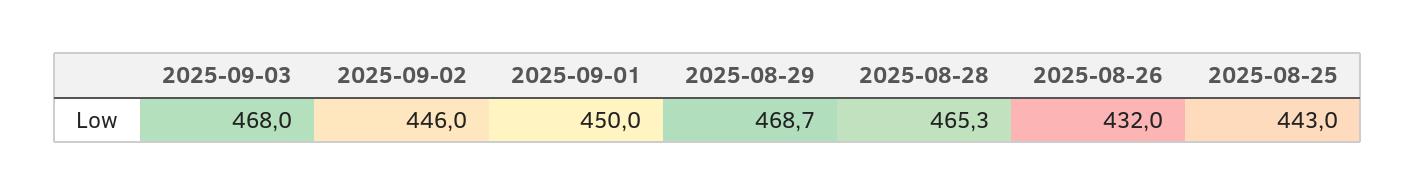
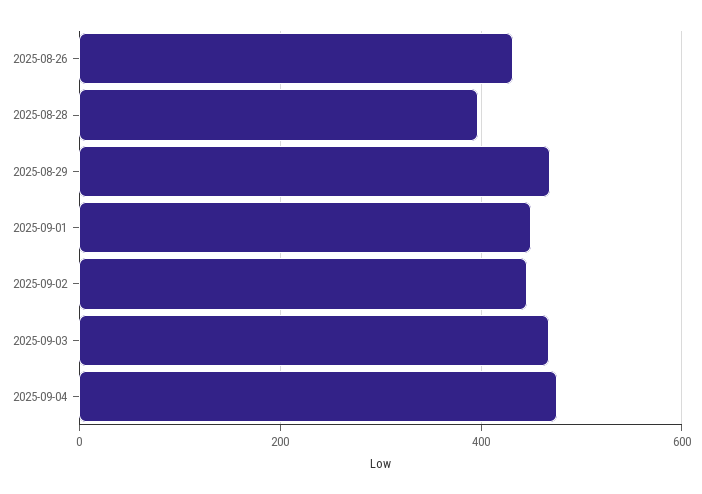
2025-08-28: 465.3 -> 400
2025-08-25: 443 -> none
2025-09-04: none -> 480

